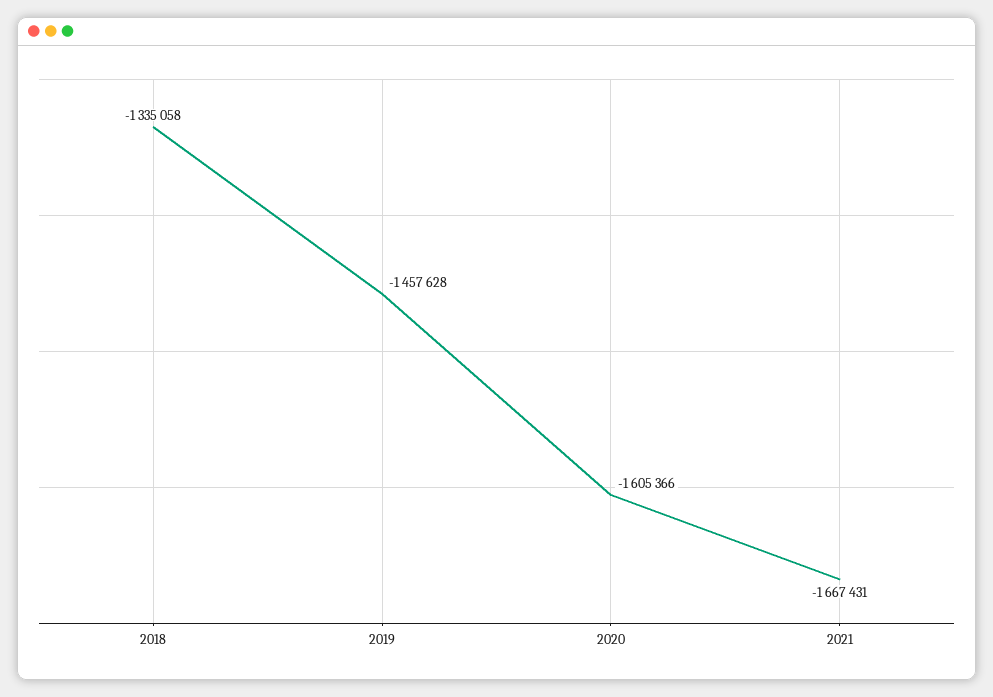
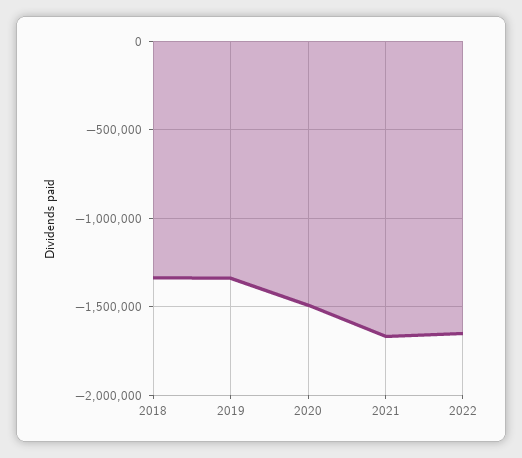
2019: -1457628 -> -1350000
2020: -1605366 -> -1500000
2022: none -> -1650000

